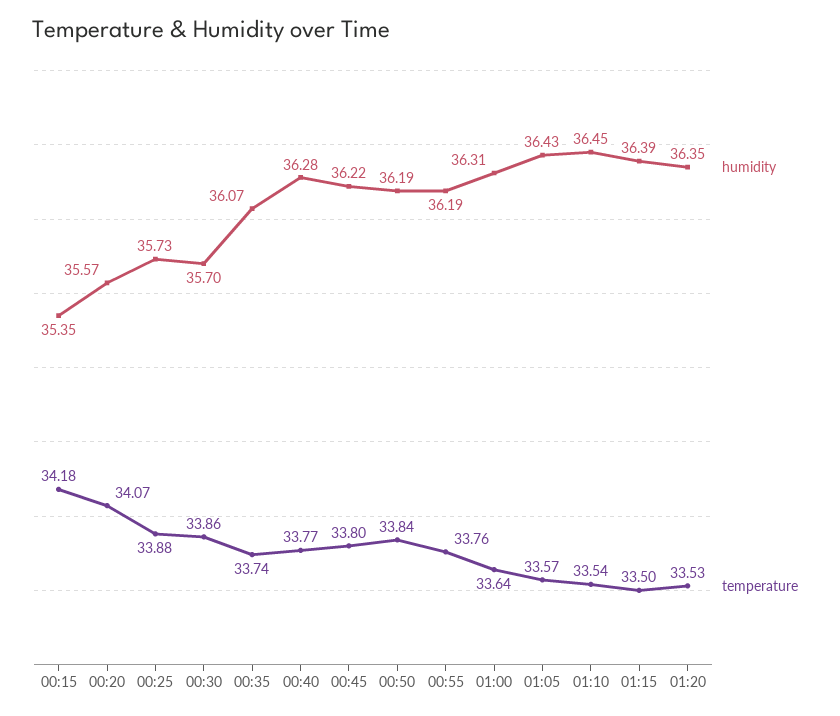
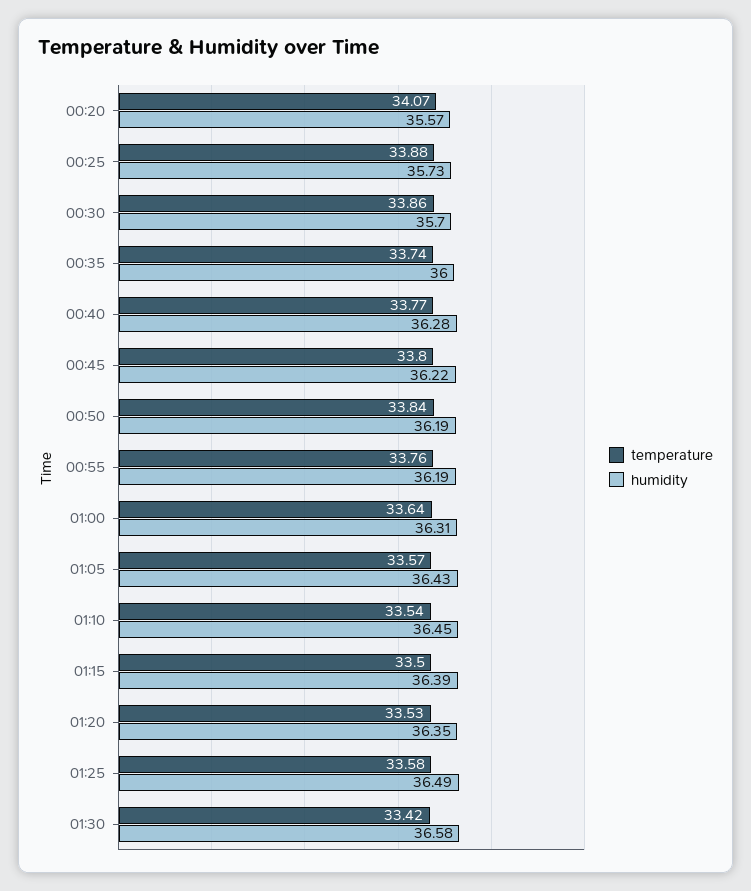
humidity, 00:15: 35.35 -> none
temperature, 00:15: 34.18 -> none
humidity, 00:35: 36.07 -> 36
temperature, 01:25: none -> 33.58
humidity, 01:25: none -> 36.49
temperature, 01:30: none -> 33.42
humidity, 01:30: none -> 36.58

